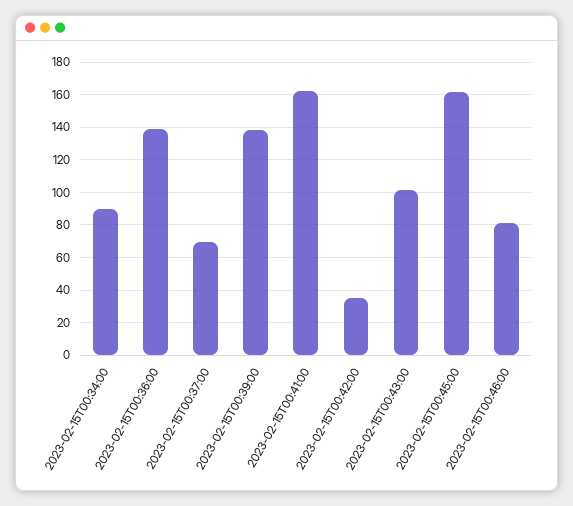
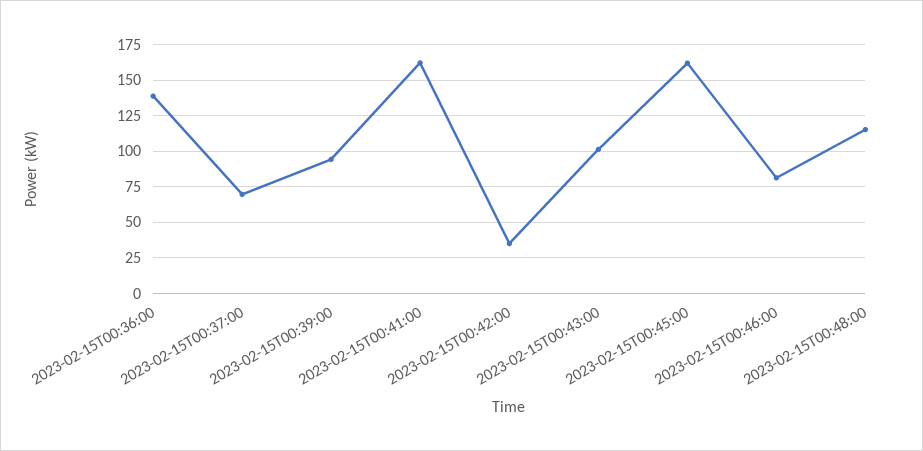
2023-02-15T00:34:00: 90 -> none
2023-02-15T00:39:00: 140 -> 95
2023-02-15T00:48:00: none -> 115

